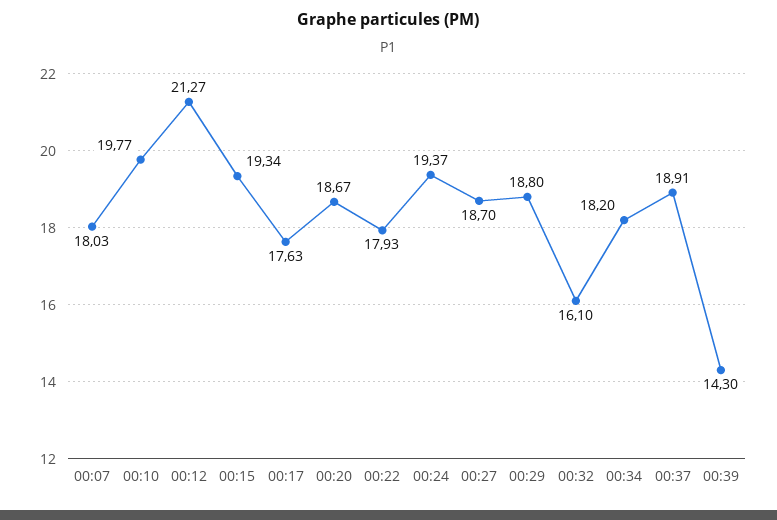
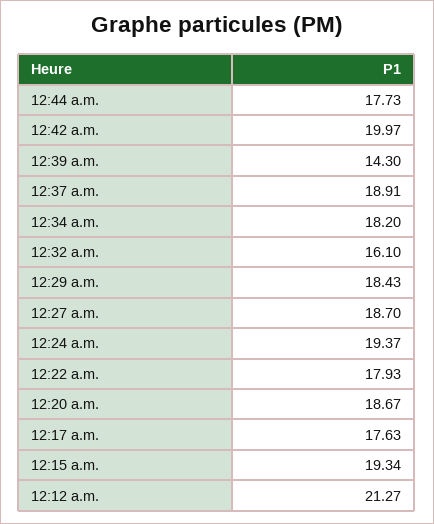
00:07: 18.03 -> none
00:10: 19.77 -> none
00:29: 18.8 -> 18.43
12:44 a.m.: none -> 17.73
12:42 a.m.: none -> 19.97

